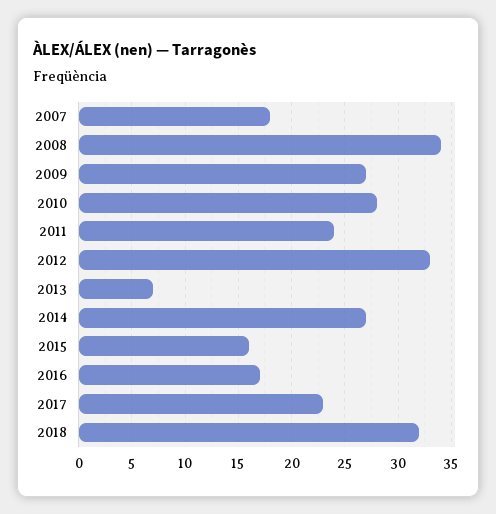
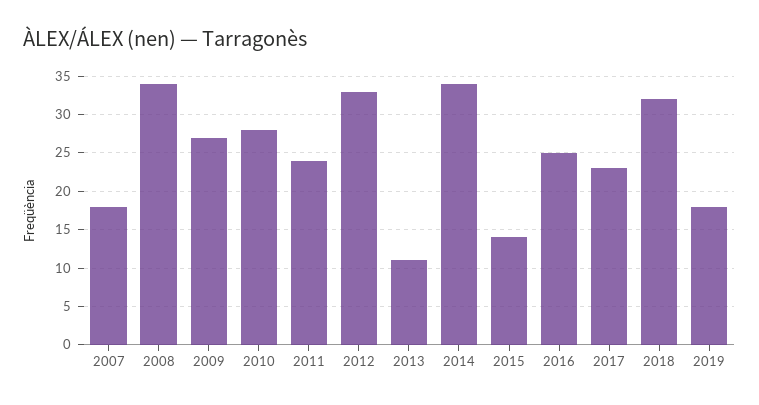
2013: 7 -> 11
2014: 27 -> 34
2015: 16 -> 14
2016: 17 -> 25
2019: none -> 18

